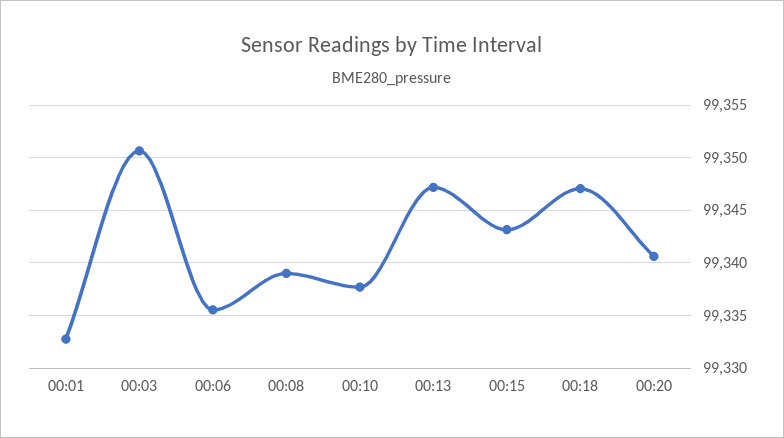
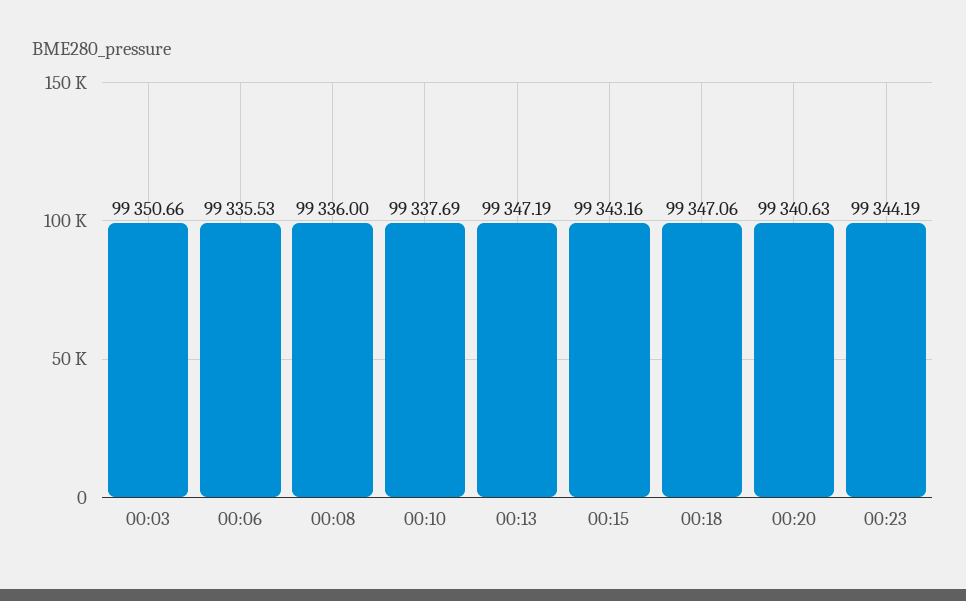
00:01: 99333 -> none
00:08: 99339 -> 99336
00:23: none -> 99344.19

